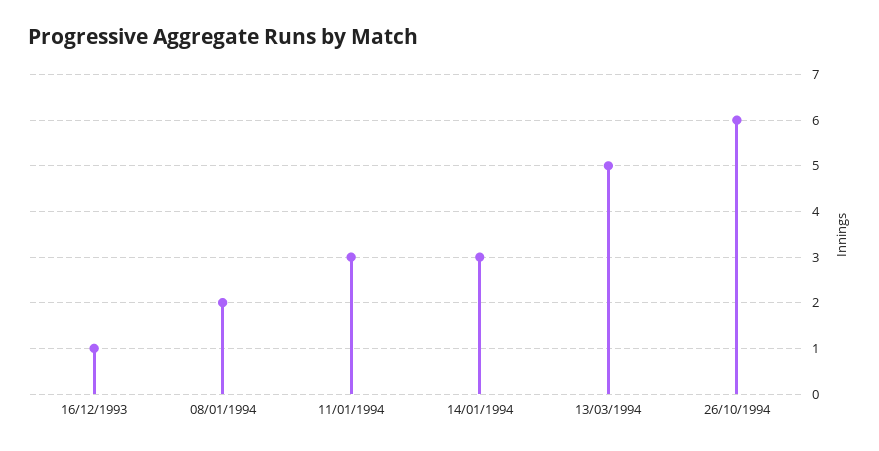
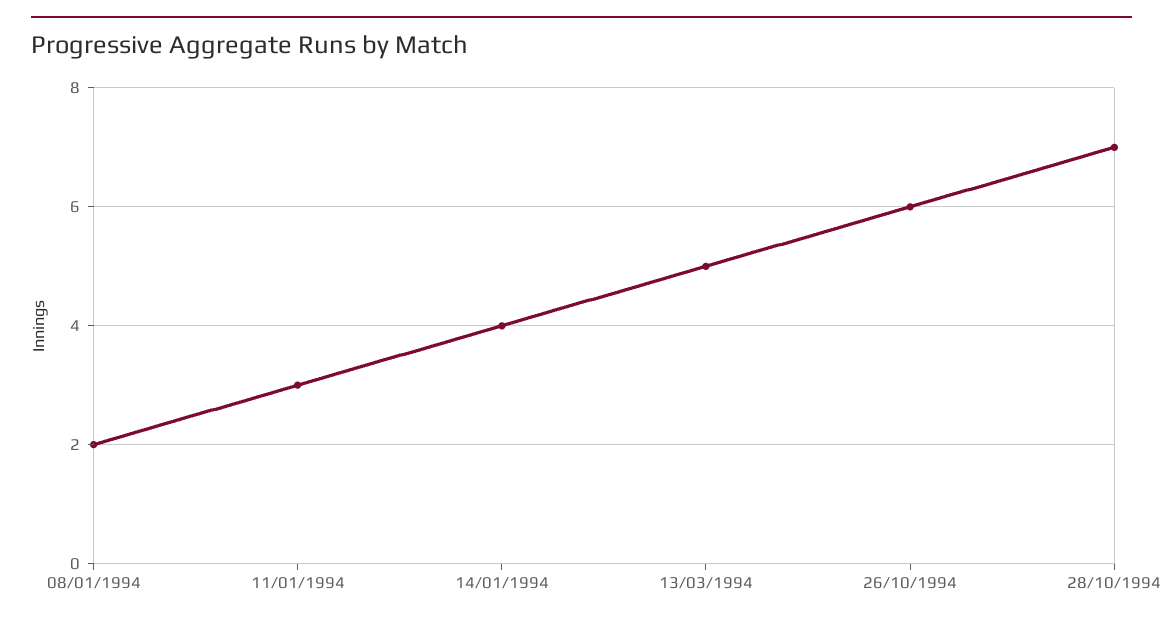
16/12/1993: 1 -> none
14/01/1994: 3 -> 4
28/10/1994: none -> 7

